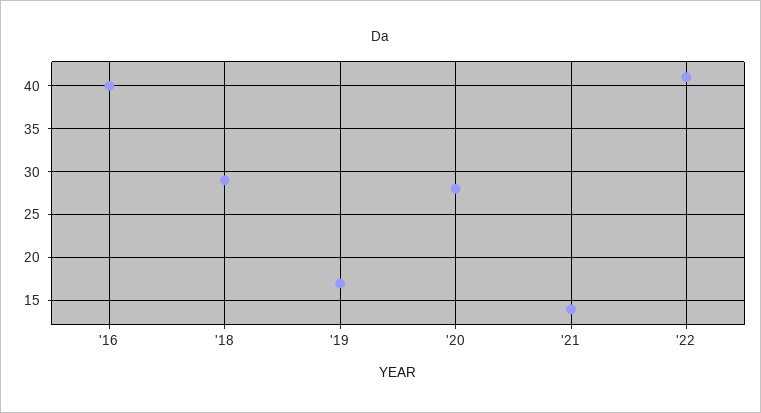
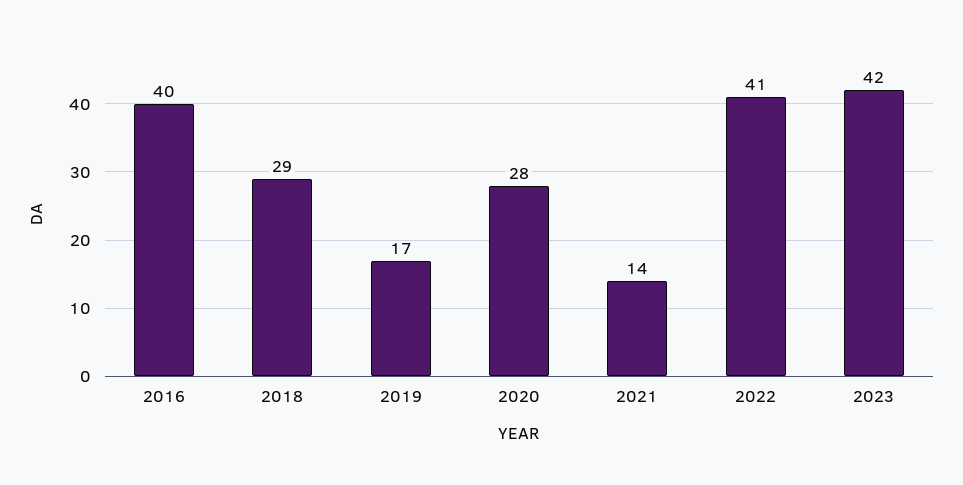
2023: none -> 42

